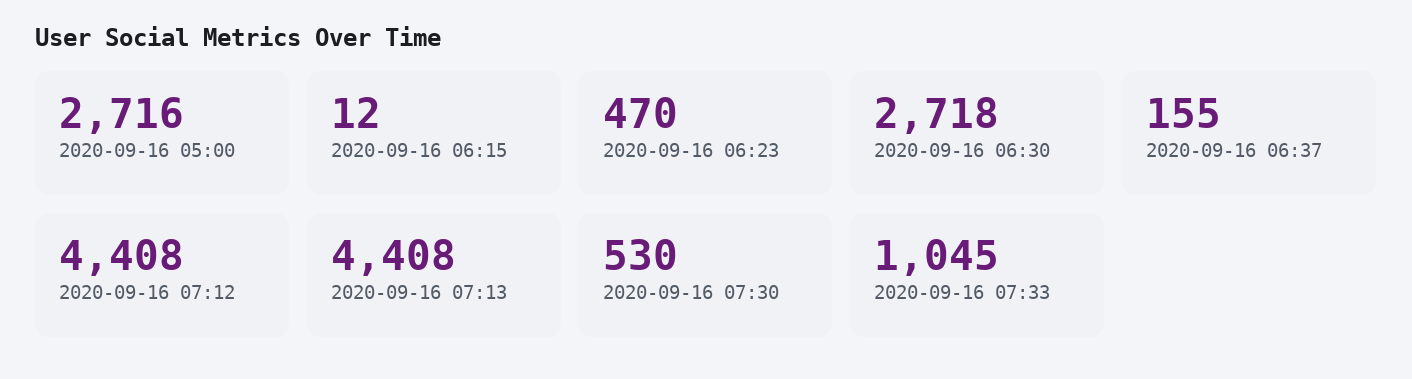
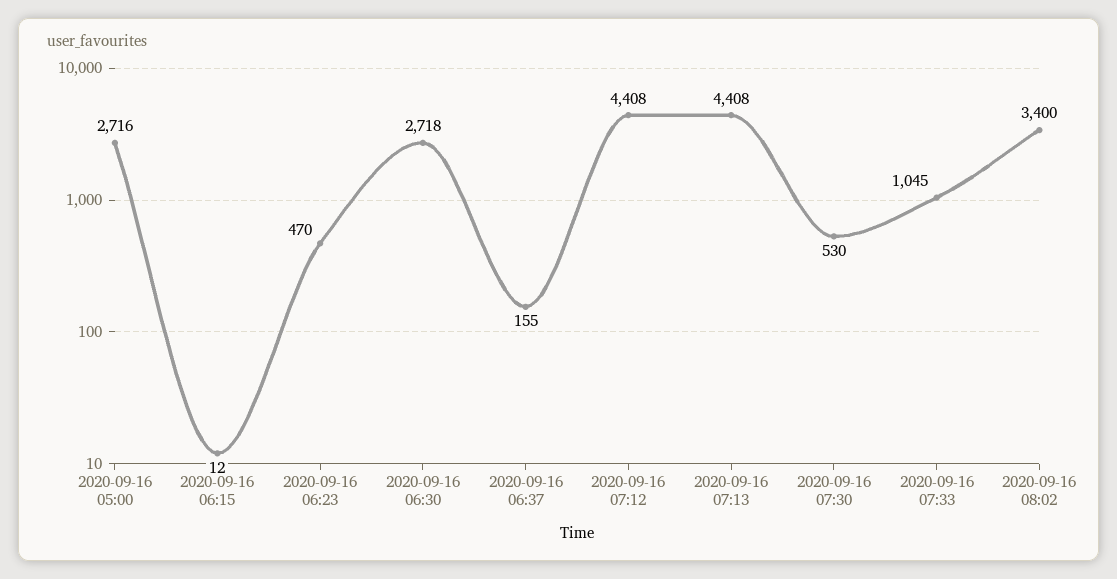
2020-09-16 08:02: none -> 3400

